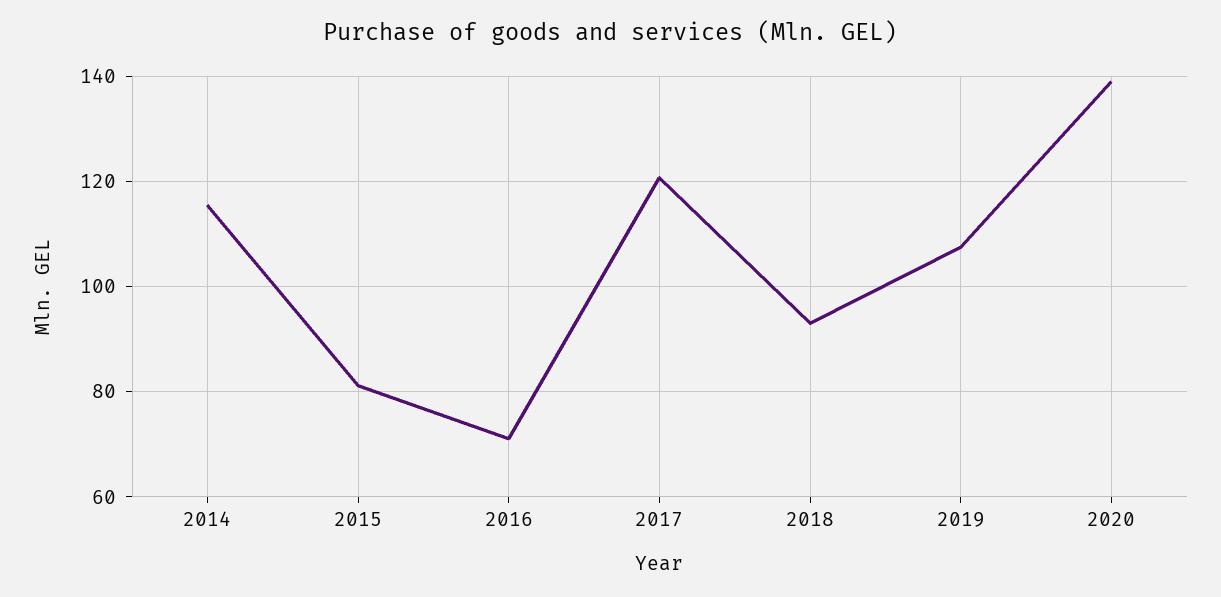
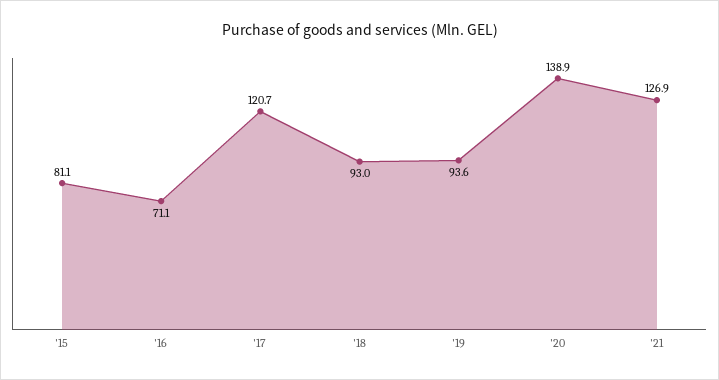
2014: 116 -> none
2019: 108 -> 93.6
'21: none -> 126.9

